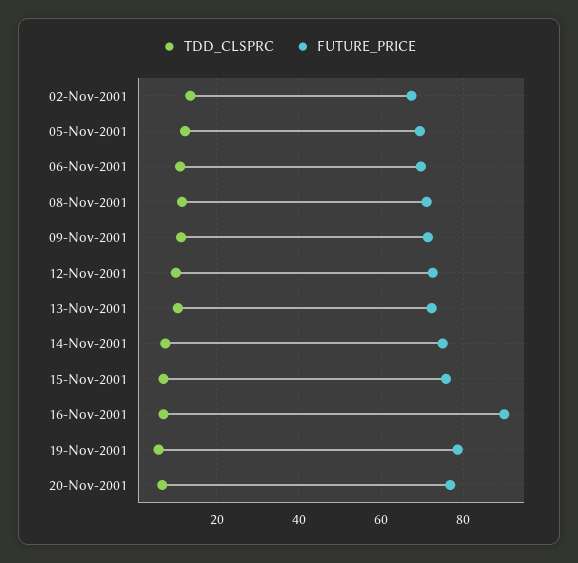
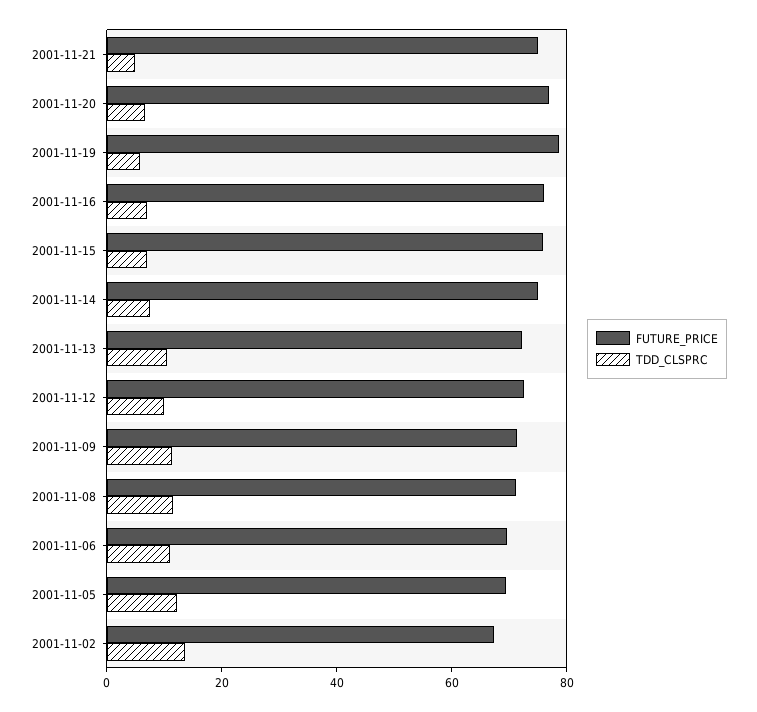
FUTURE_PRICE, 16-Nov-2001: 90 -> 75
FUTURE_PRICE, 2001-11-21: none -> 75
TDD_CLSPRC, 2001-11-21: none -> 5

